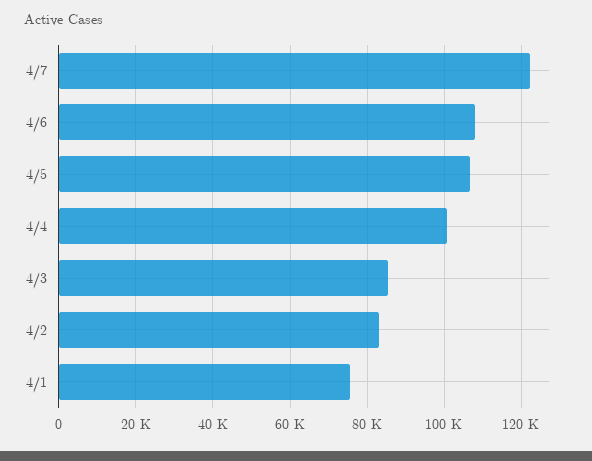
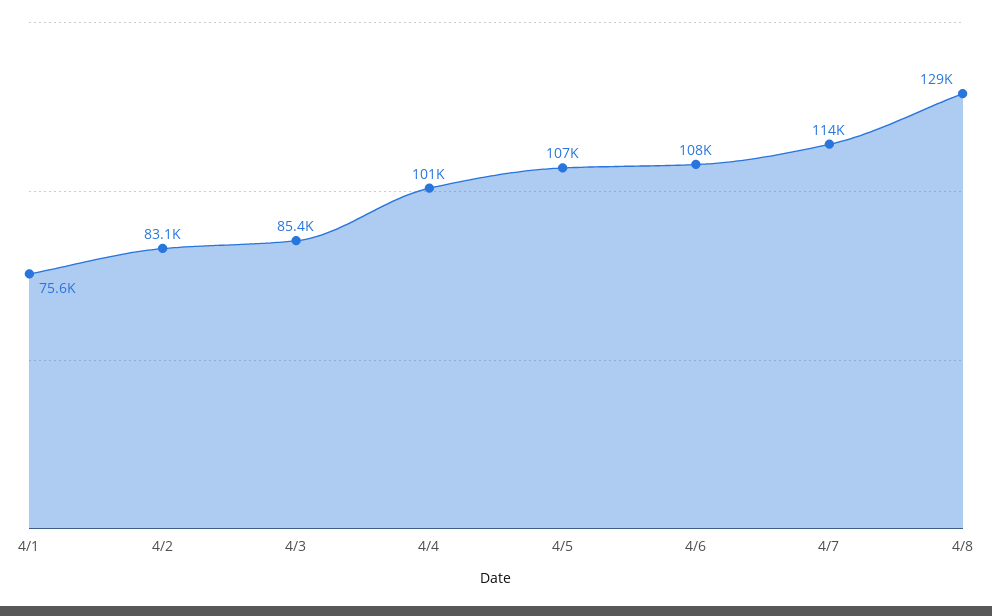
4/7: 122000 -> 114000
4/8: none -> 129000

